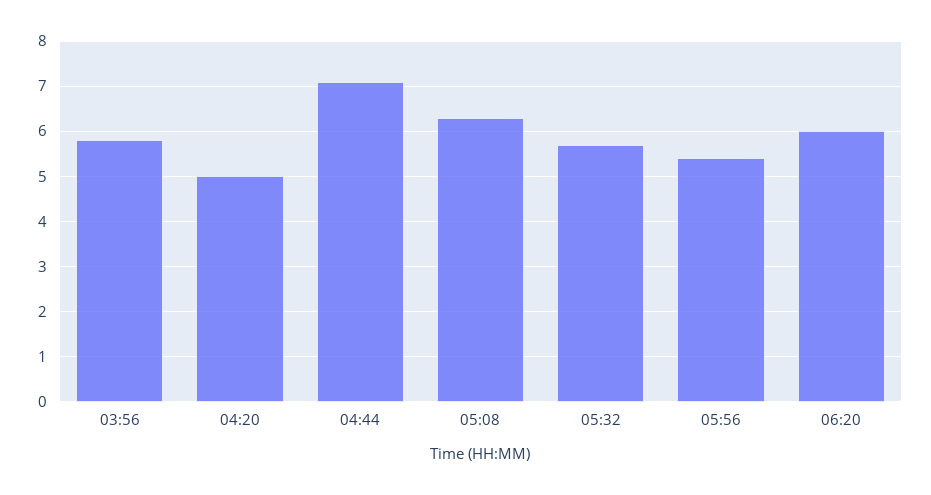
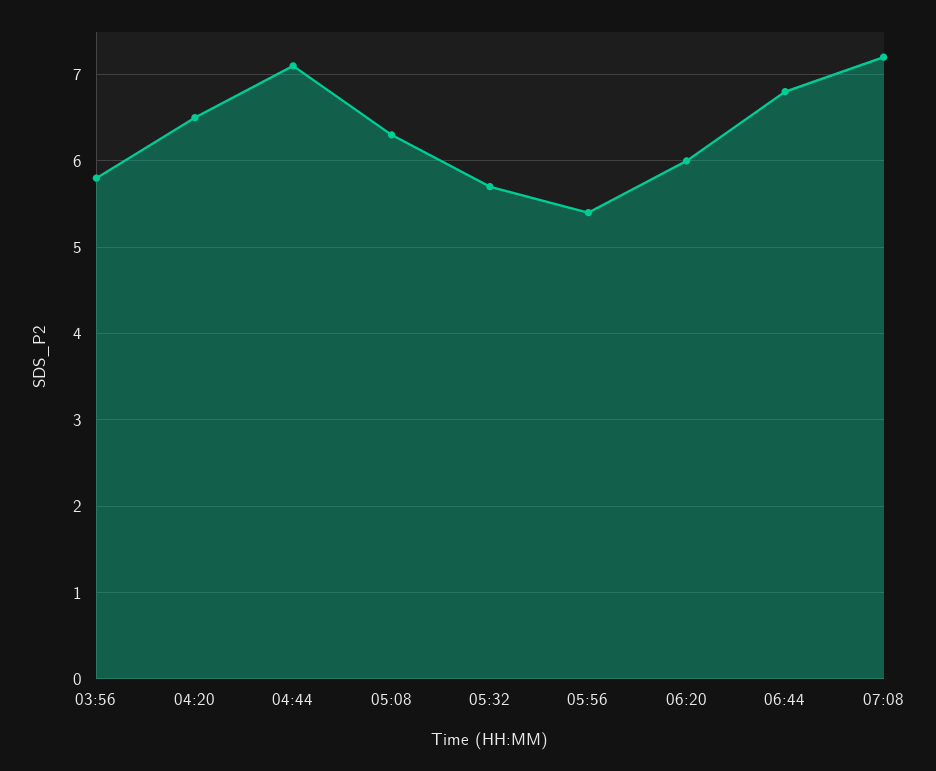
04:20: 5 -> 6.5
06:44: none -> 6.8
07:08: none -> 7.2

